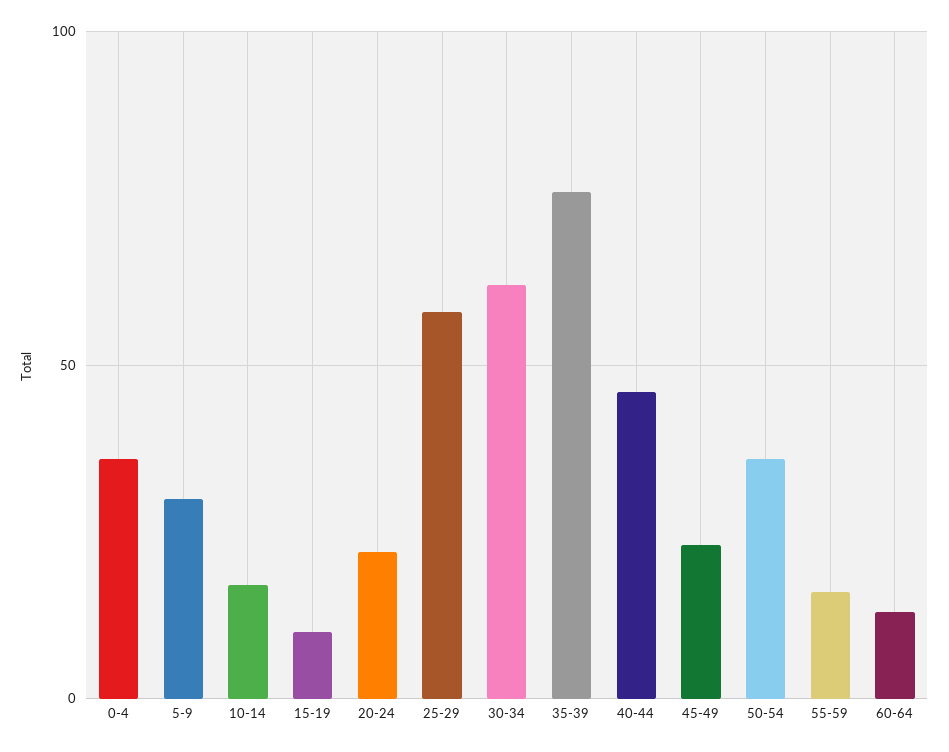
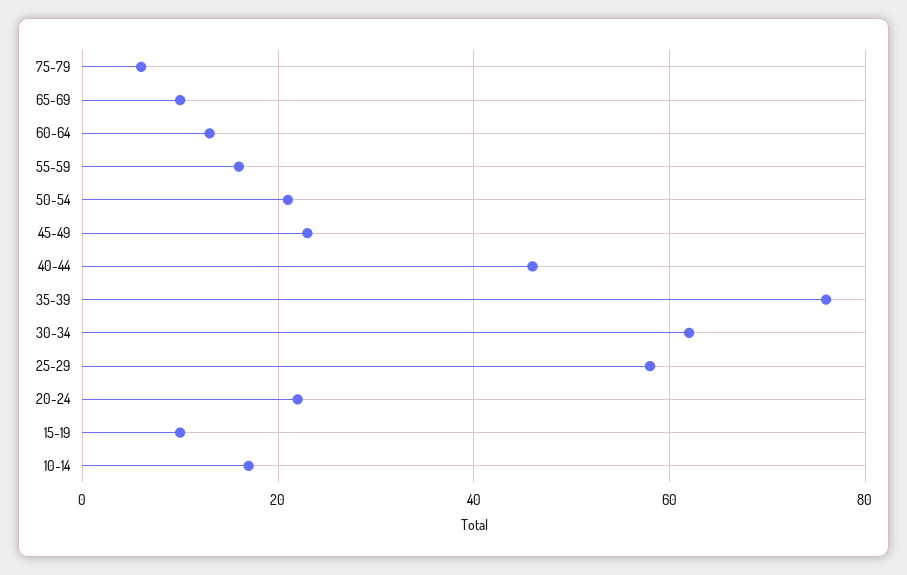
0-4: 35 -> none
5-9: 30 -> none
50-54: 35 -> 20
75-79: none -> 5
65-69: none -> 10

